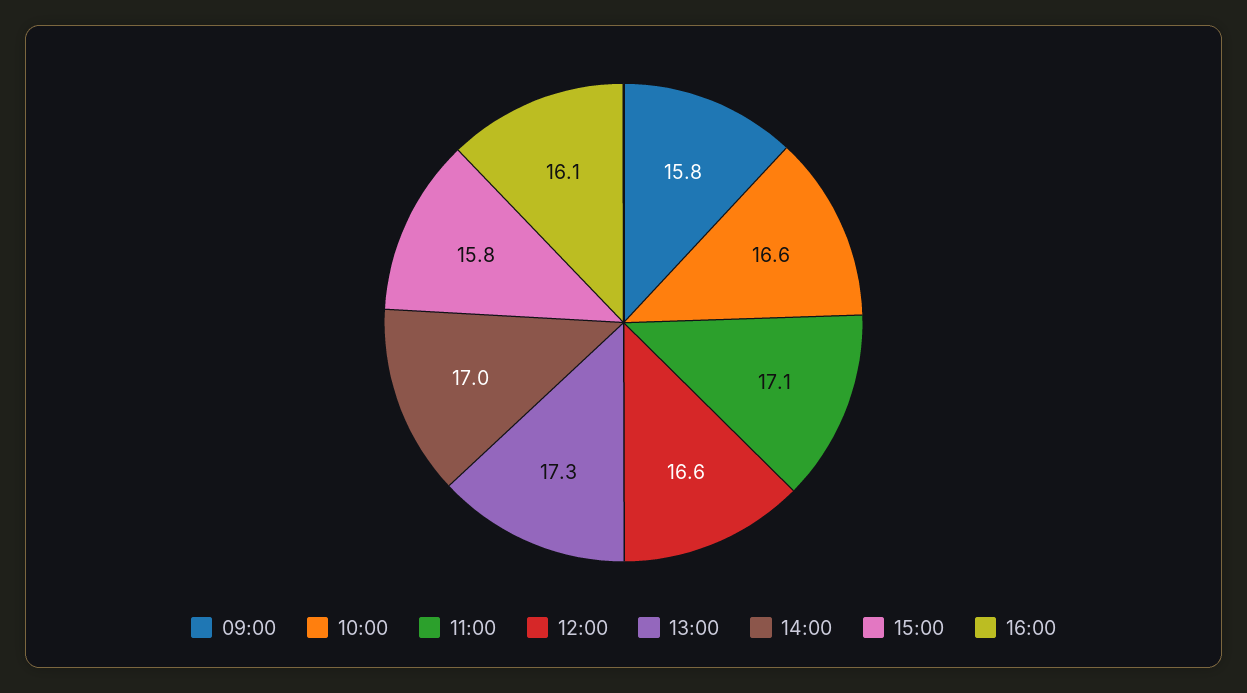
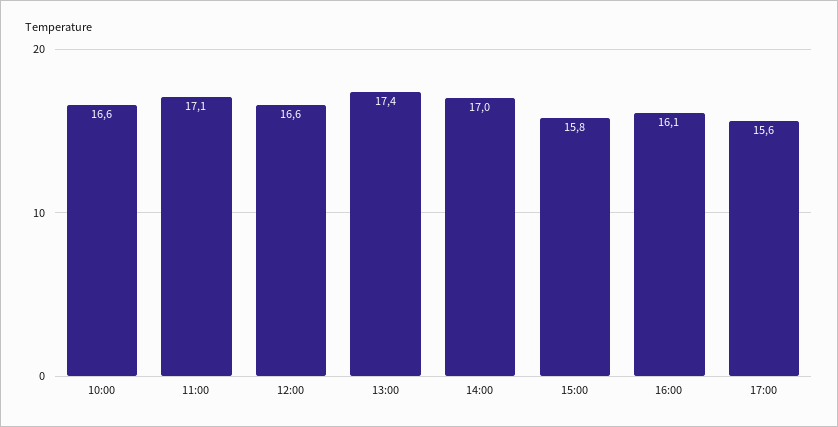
09:00: 15.8 -> none
13:00: 17.3 -> 17.4
17:00: none -> 15.6

